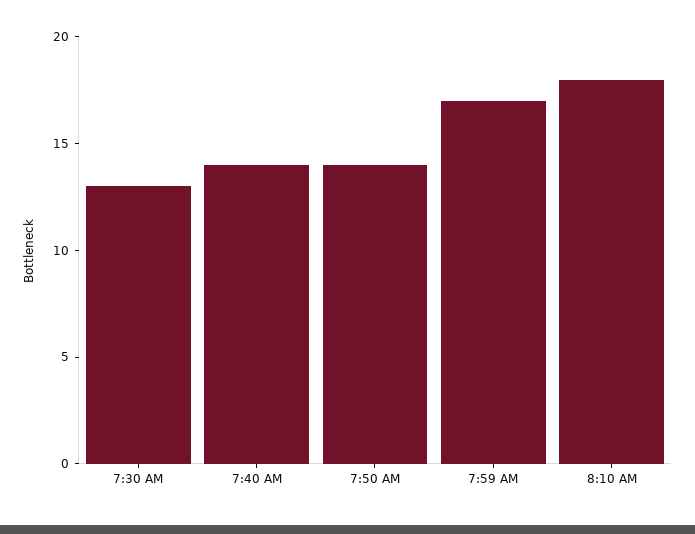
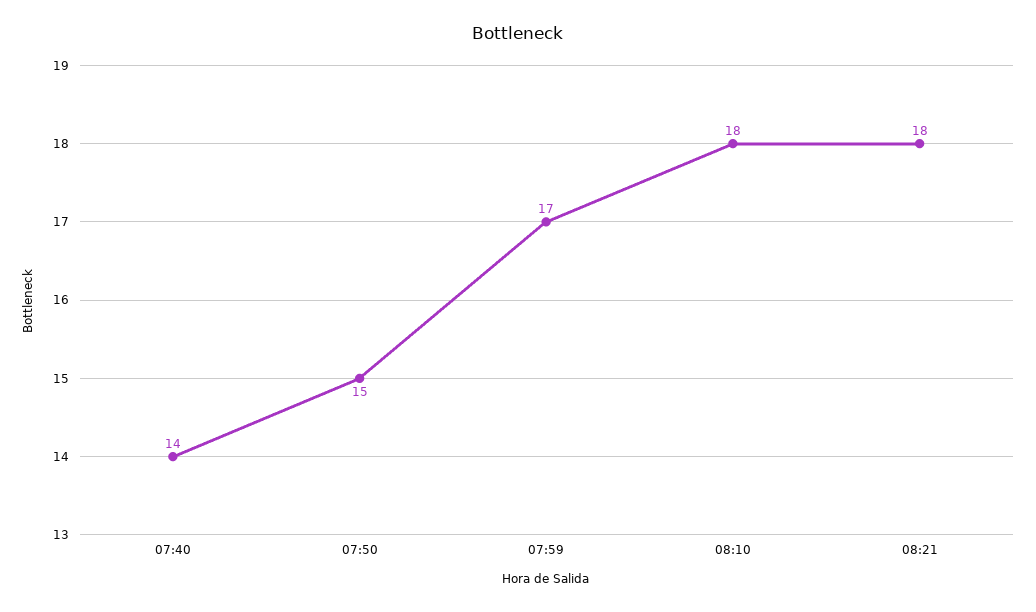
7:30 AM: 13 -> none
7:50 AM: 14 -> 15
08:21: none -> 18

